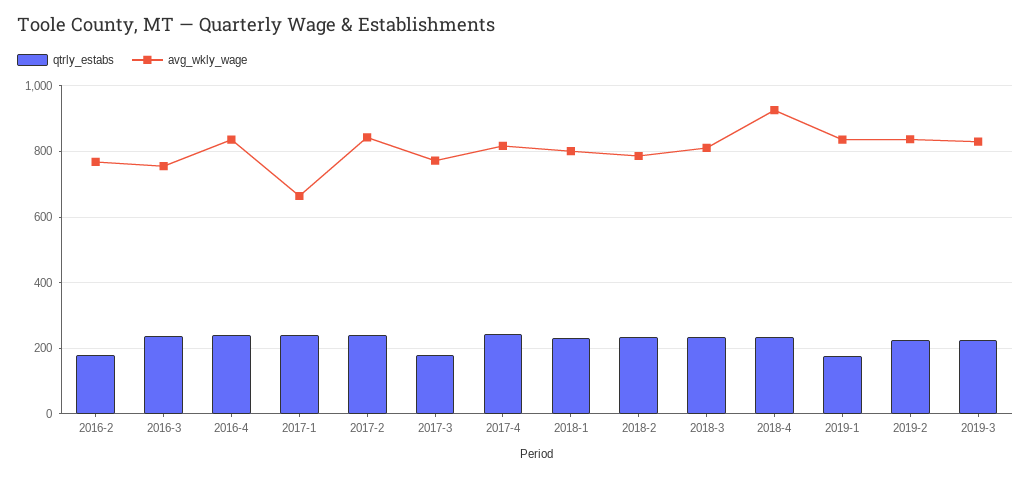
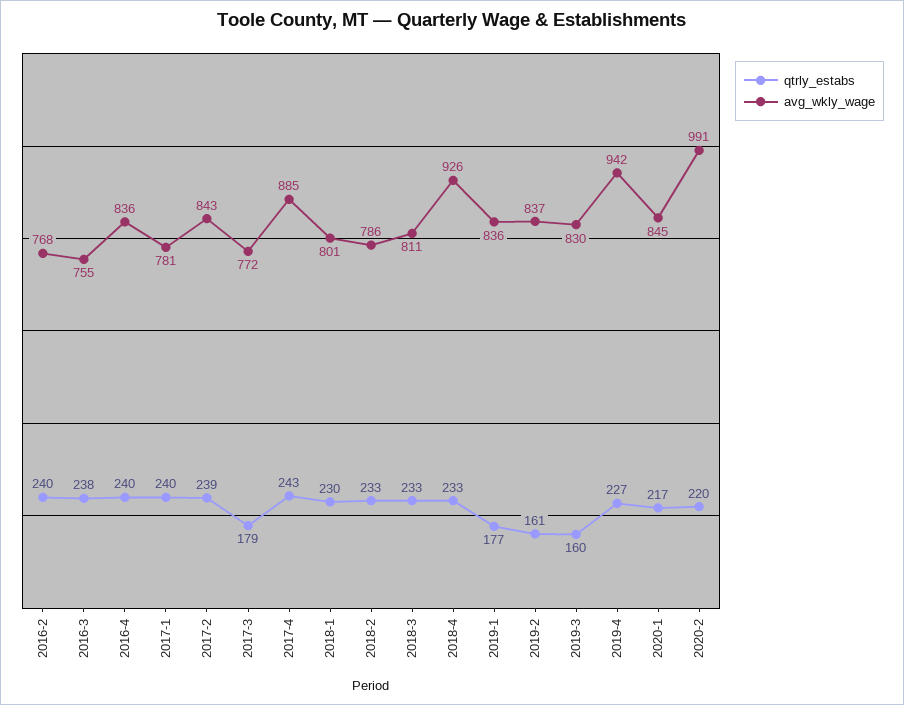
qtrly_estabs, 2016-2: 180 -> 240
avg_wkly_wage, 2017-1: 660 -> 781
avg_wkly_wage, 2017-4: 820 -> 885
qtrly_estabs, 2019-2: 220 -> 161
qtrly_estabs, 2019-3: 220 -> 160
qtrly_estabs, 2019-4: none -> 227
avg_wkly_wage, 2019-4: none -> 942
qtrly_estabs, 2020-1: none -> 217
avg_wkly_wage, 2020-1: none -> 845
qtrly_estabs, 2020-2: none -> 220
avg_wkly_wage, 2020-2: none -> 991

